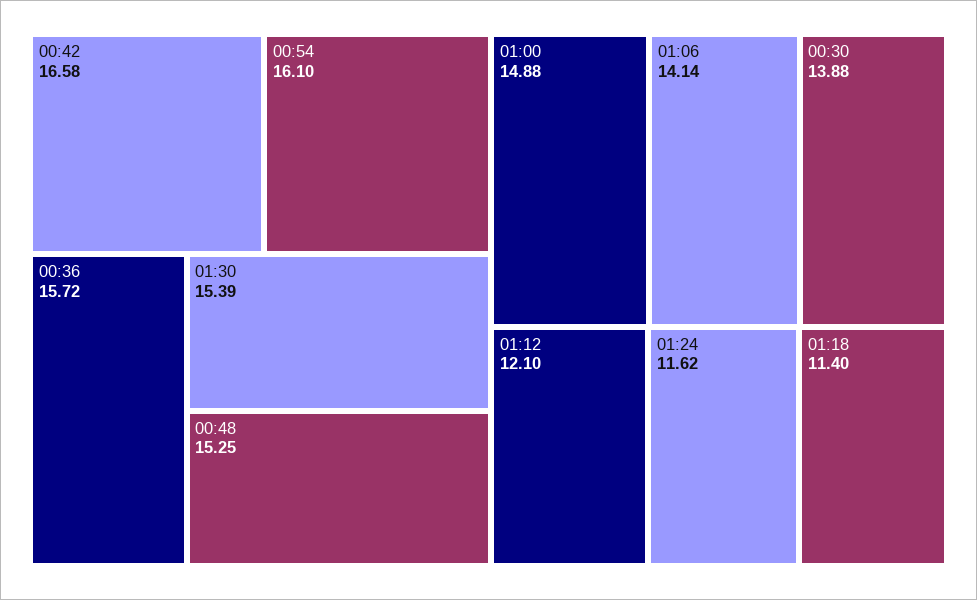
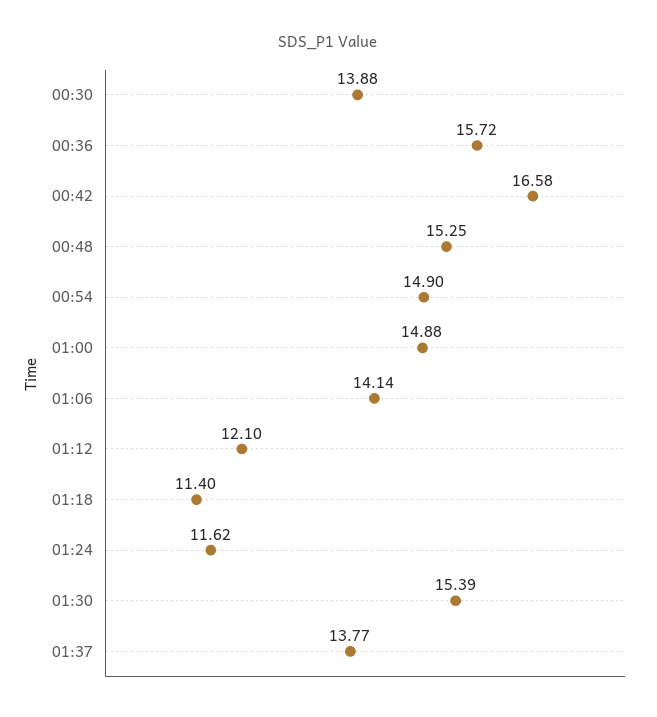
00:54: 16.1 -> 14.9
01:37: none -> 13.77

